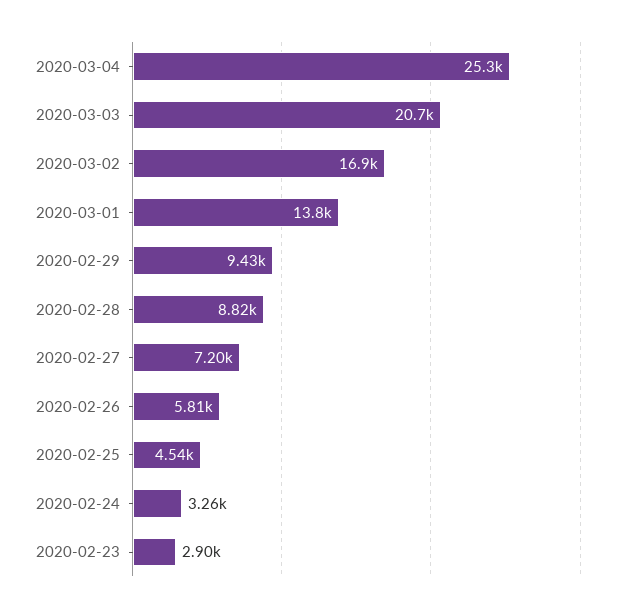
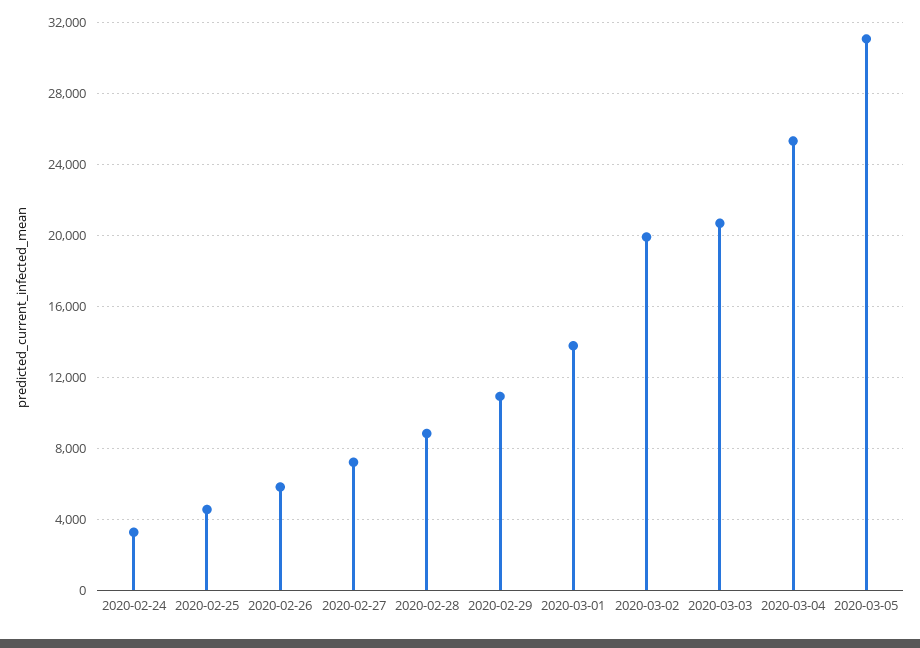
2020-03-02: 16900 -> 20000
2020-02-29: 9430 -> 11000
2020-02-23: 2900 -> none
2020-03-05: none -> 31000

